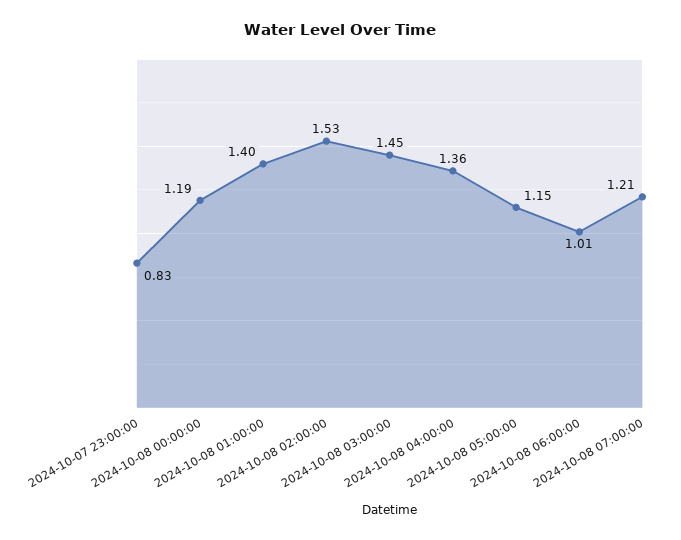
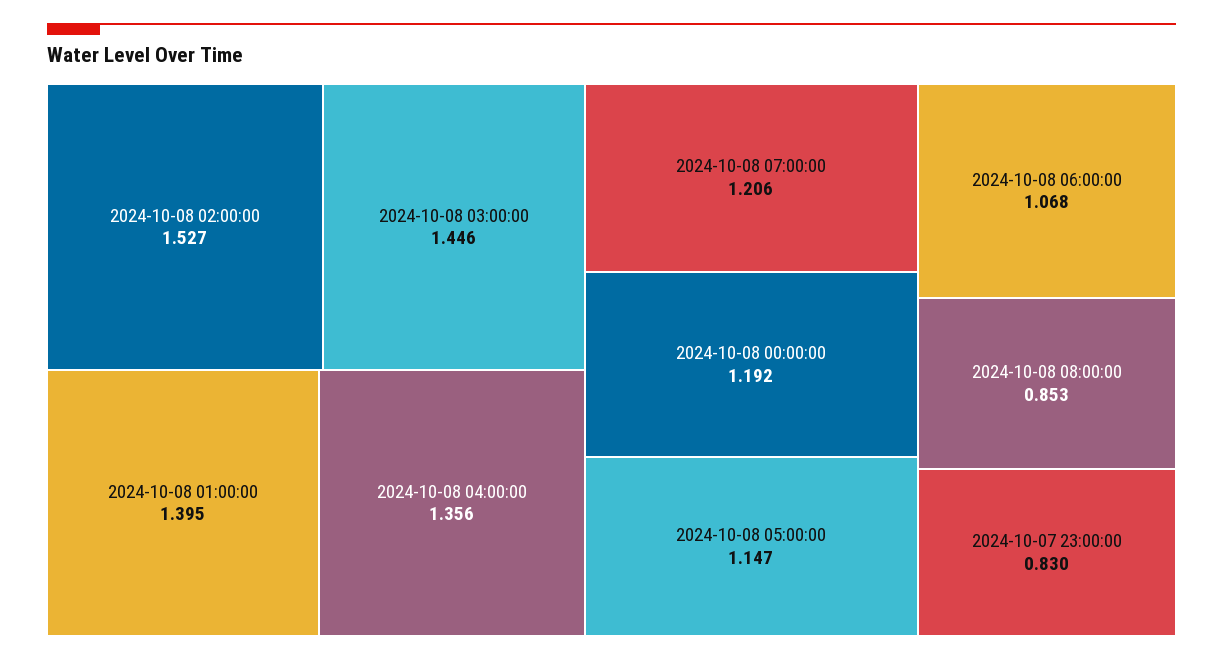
2024-10-08 06:00:00: 1.01 -> 1.068
2024-10-08 08:00:00: none -> 0.853

